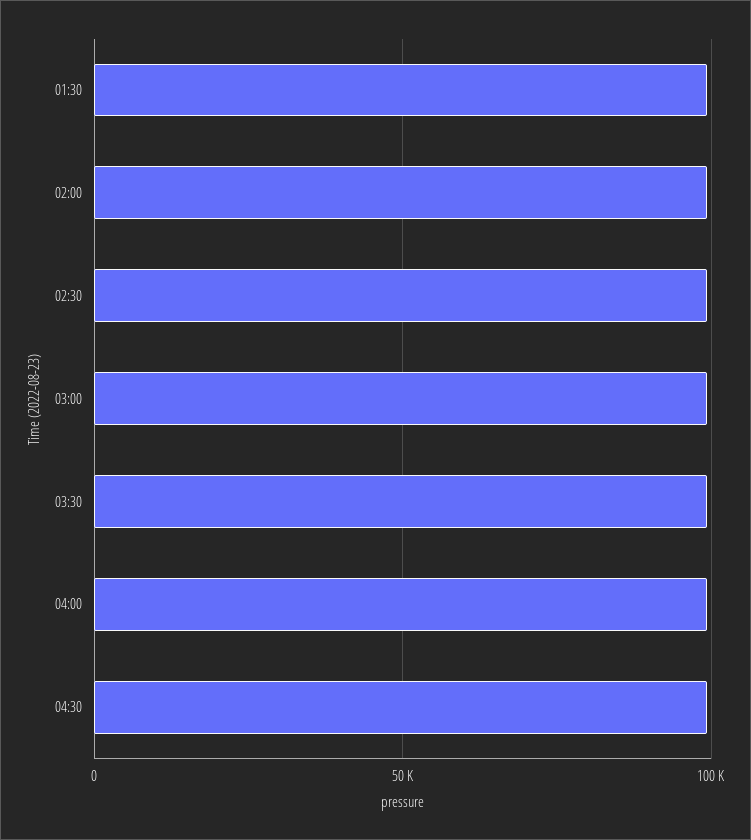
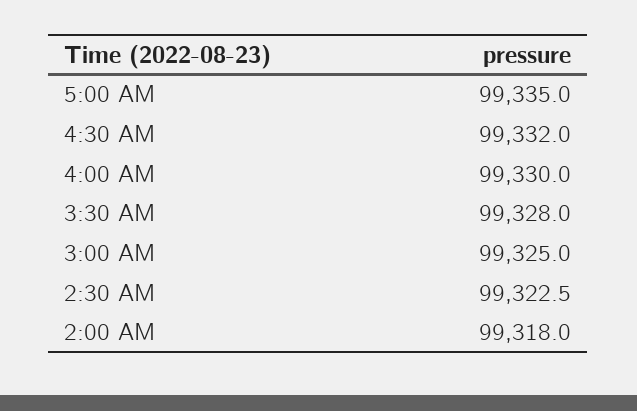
01:30: 100000 -> none
5:00 AM: none -> 99335

